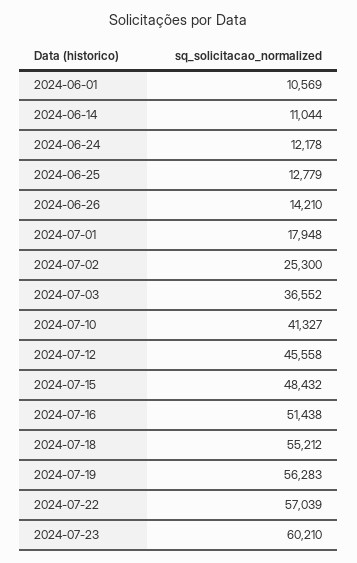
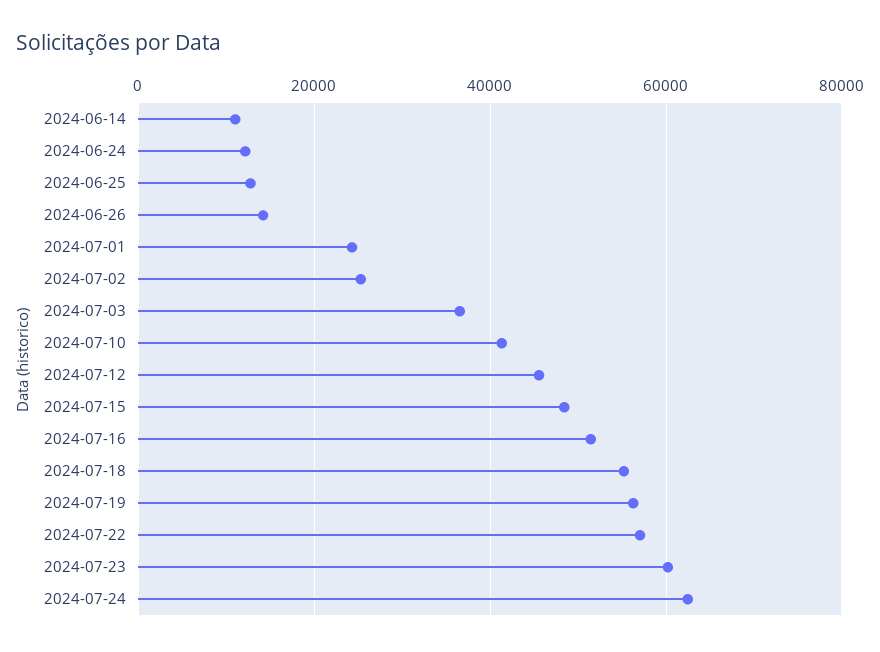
2024-06-01: 10569 -> none
2024-07-01: 17948 -> 24000
2024-07-24: none -> 62000

